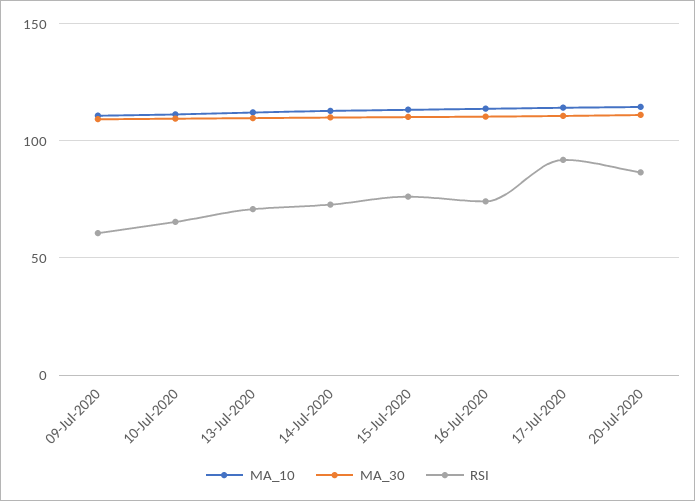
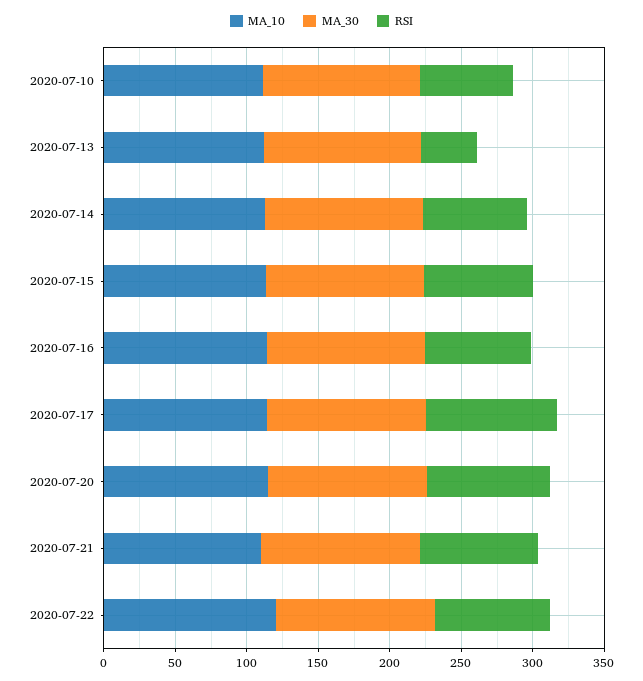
MA_10, 09-Jul-2020: 110 -> none
MA_30, 09-Jul-2020: 110 -> none
RSI, 09-Jul-2020: 60 -> none
RSI, 13-Jul-2020: 70 -> 40
MA_10, 2020-07-21: none -> 110
MA_30, 2020-07-21: none -> 110
RSI, 2020-07-21: none -> 80
MA_10, 2020-07-22: none -> 120
MA_30, 2020-07-22: none -> 110
RSI, 2020-07-22: none -> 80

